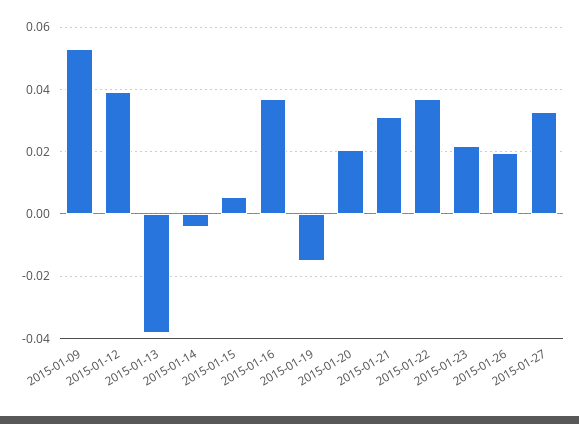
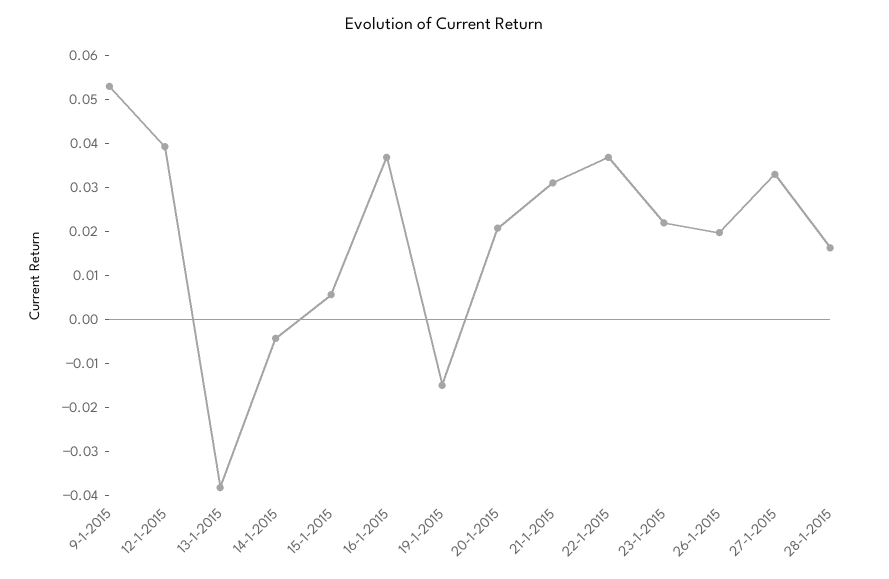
28-1-2015: none -> 0.016

